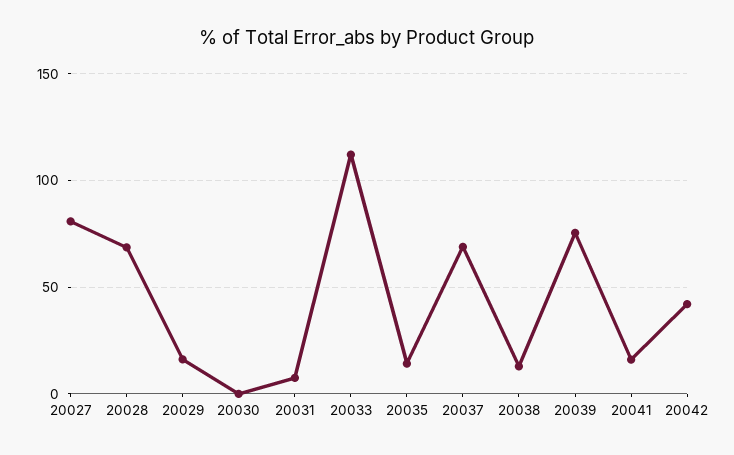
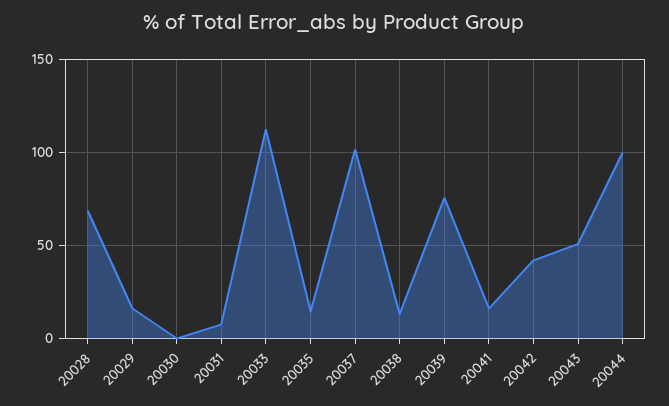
20027: 80 -> none
20037: 70 -> 100
20043: none -> 50
20044: none -> 100

